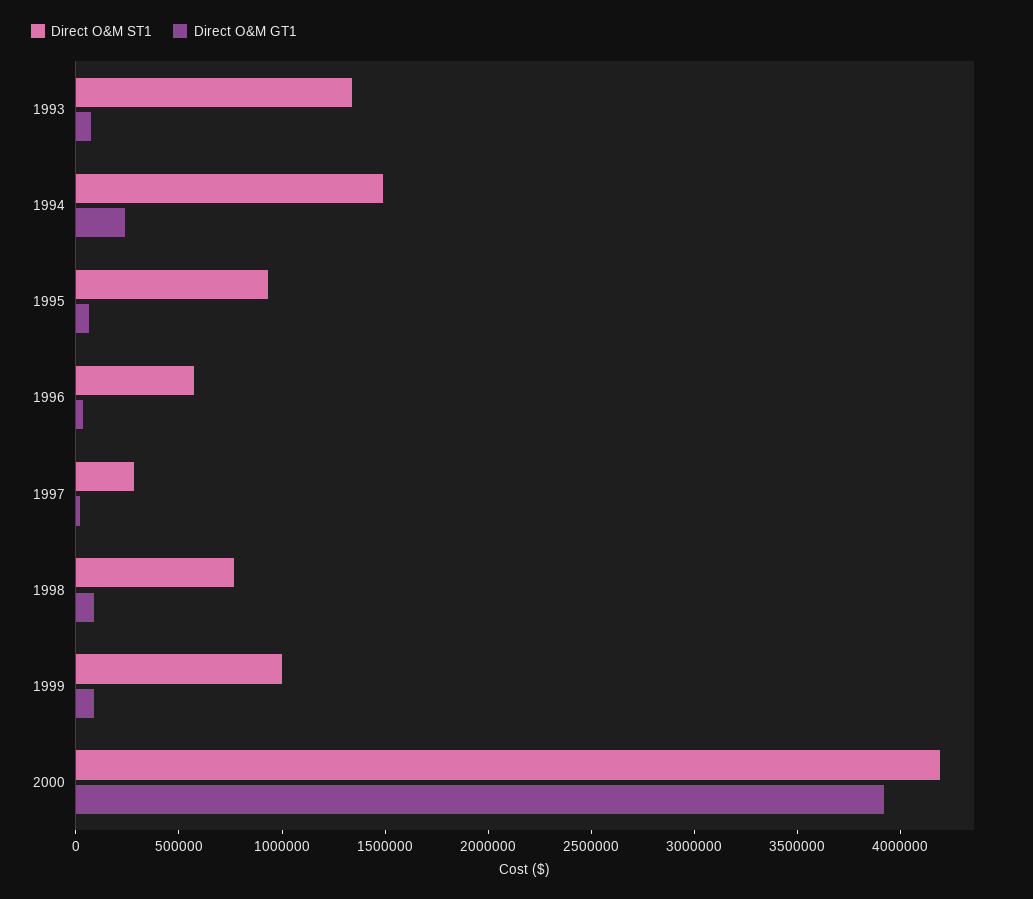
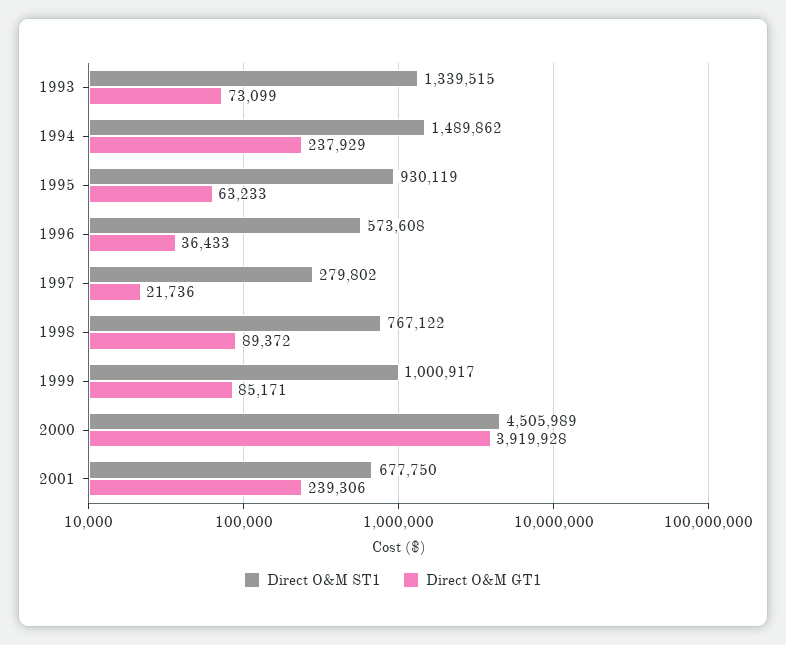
Direct O&M ST1, 2000: 4200000 -> 4505989
Direct O&M ST1, 2001: none -> 677750
Direct O&M GT1, 2001: none -> 239306

